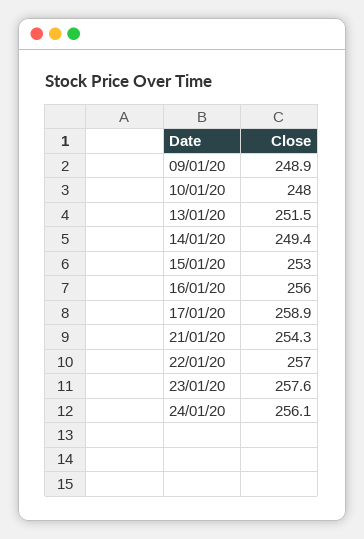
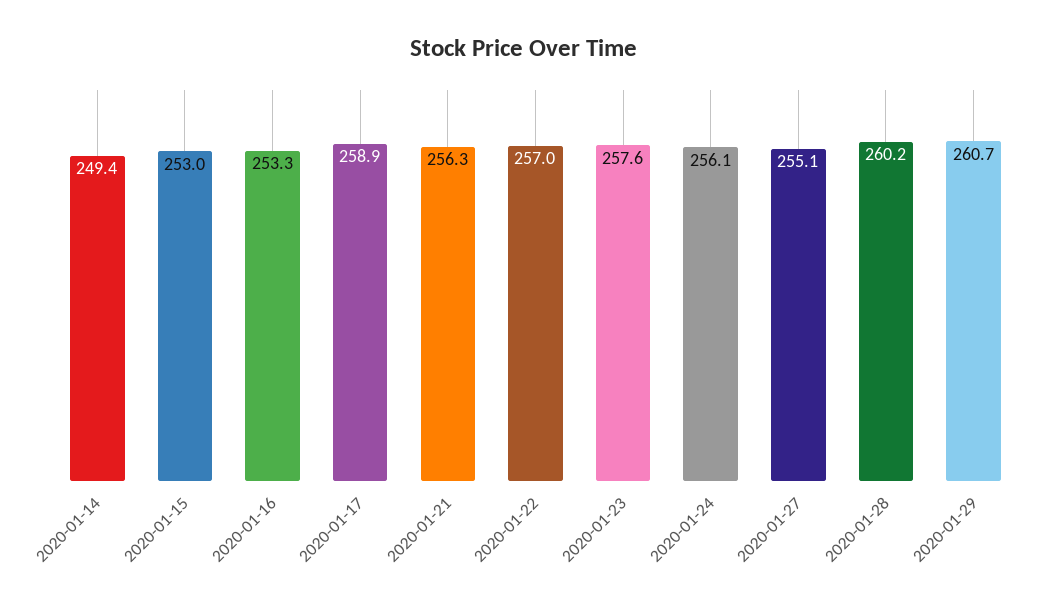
09/01/20: 248.9 -> none
10/01/20: 248 -> none
13/01/20: 251.5 -> none
16/01/20: 256 -> 253.3
21/01/20: 254.3 -> 256.3
2020-01-27: none -> 255.1
2020-01-28: none -> 260.2
2020-01-29: none -> 260.7

